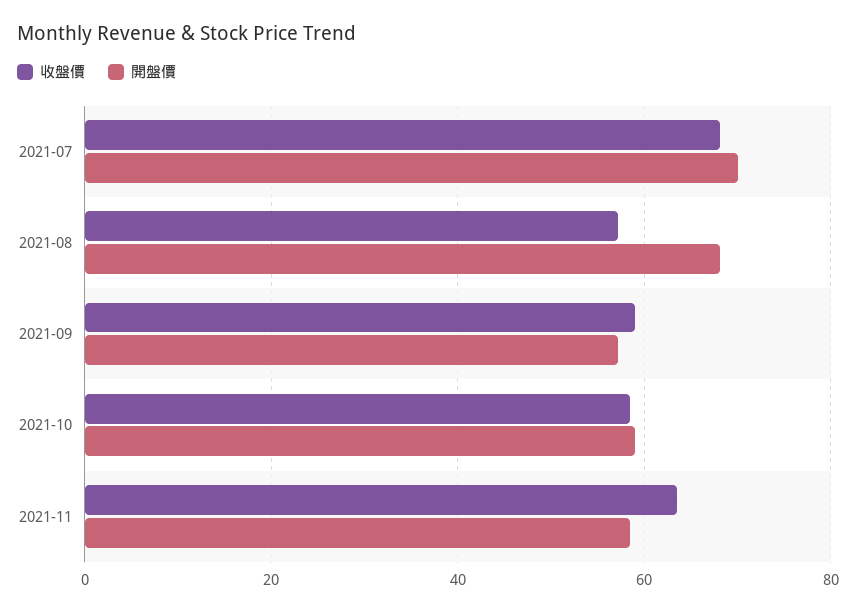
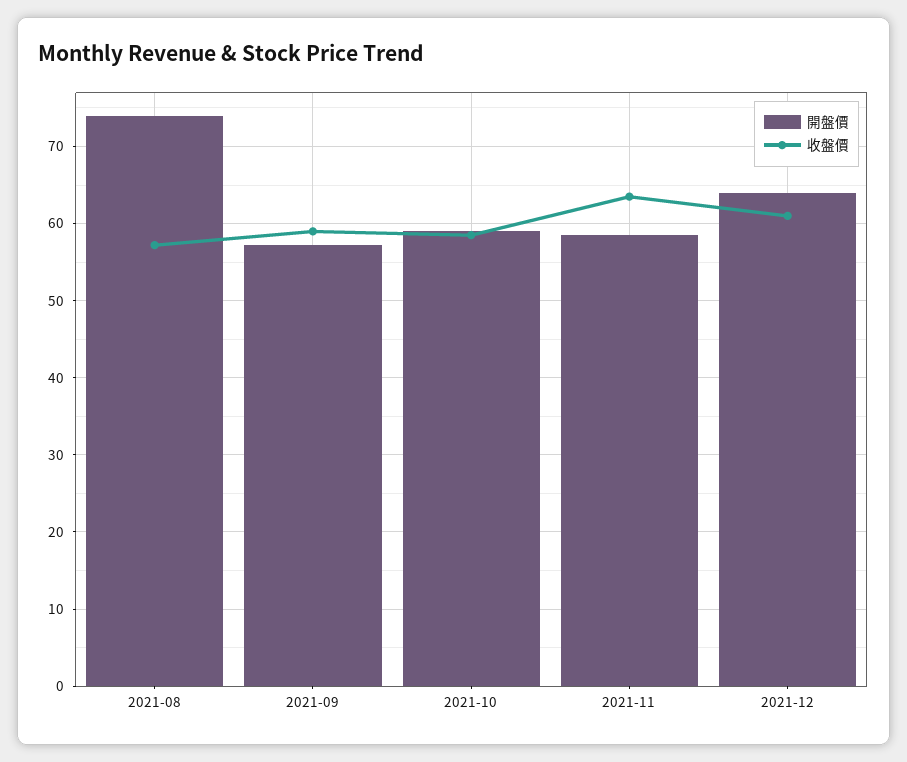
收盤價, 2021-07: 68 -> none
開盤價, 2021-07: 70 -> none
開盤價, 2021-08: 68 -> 74
開盤價, 2021-12: none -> 64
收盤價, 2021-12: none -> 61

